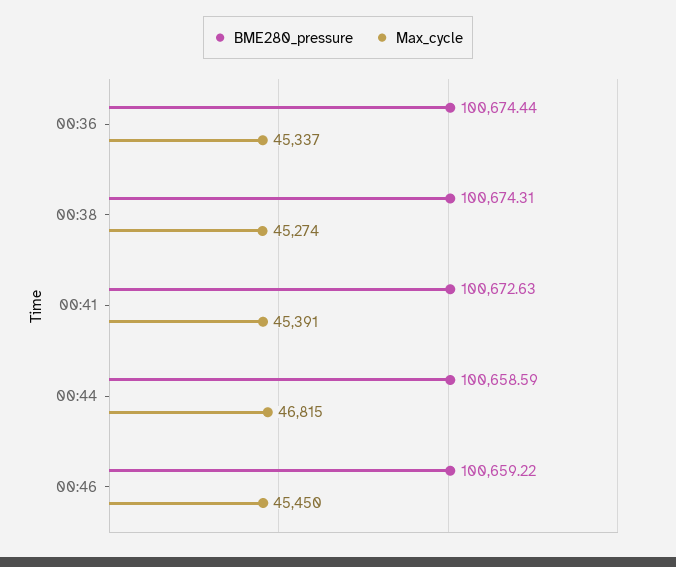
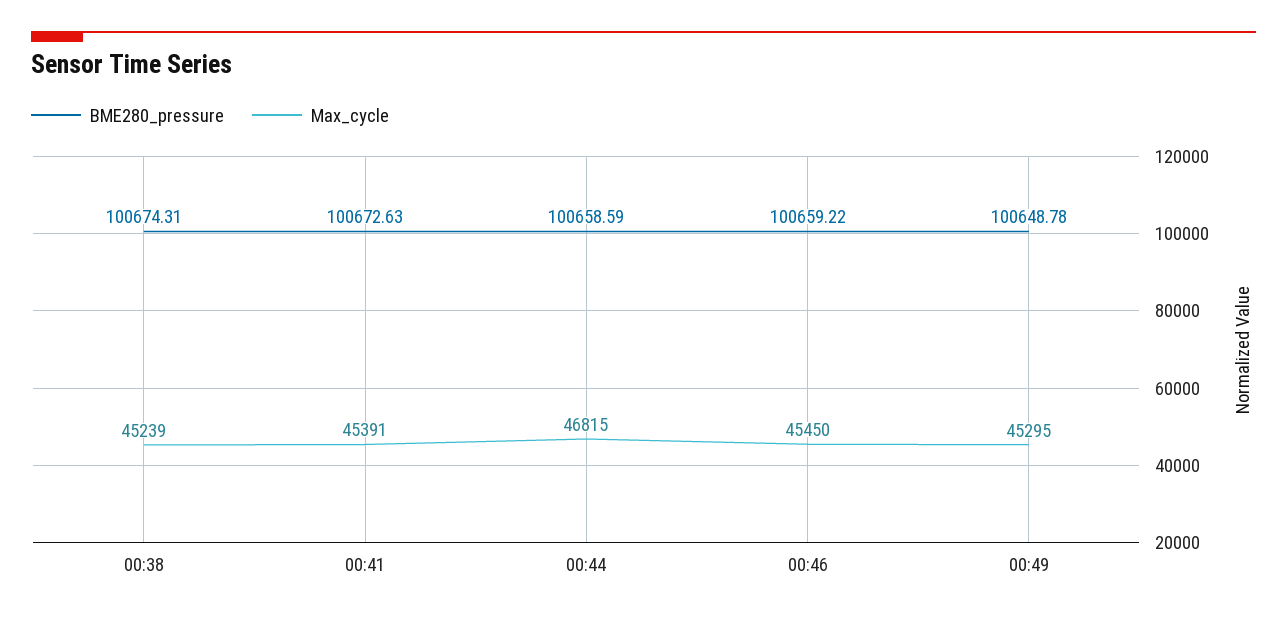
BME280_pressure, 00:36: 100674.44 -> none
Max_cycle, 00:36: 45337 -> none
Max_cycle, 00:38: 45274 -> 45239
BME280_pressure, 00:49: none -> 100648.78
Max_cycle, 00:49: none -> 45295

